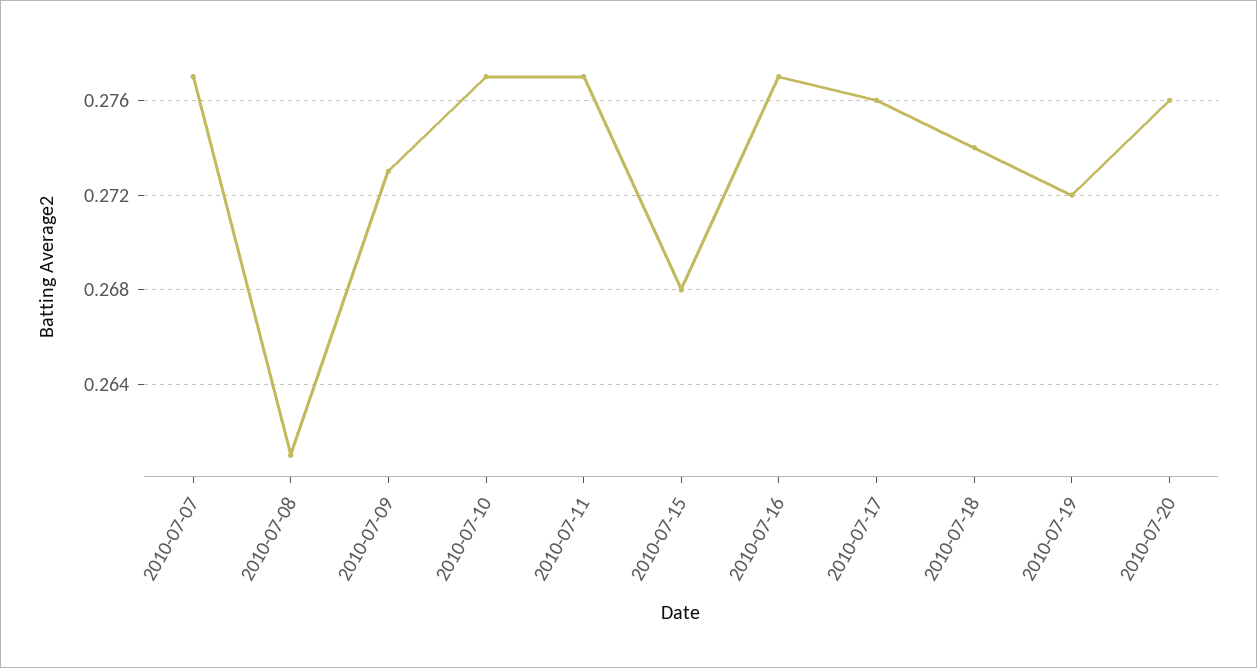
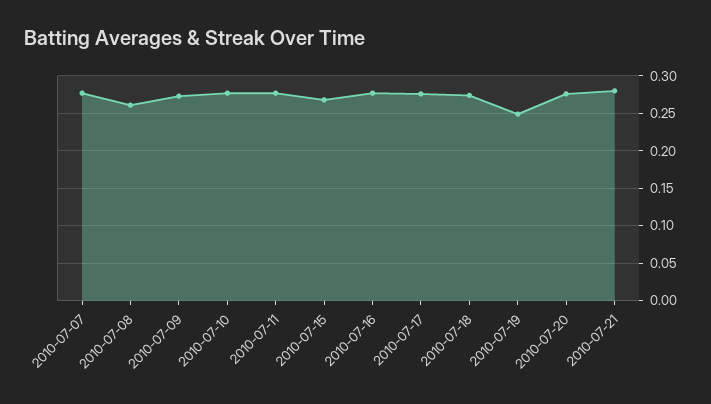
2010-07-19: 0.272 -> 0.25
2010-07-21: none -> 0.28

